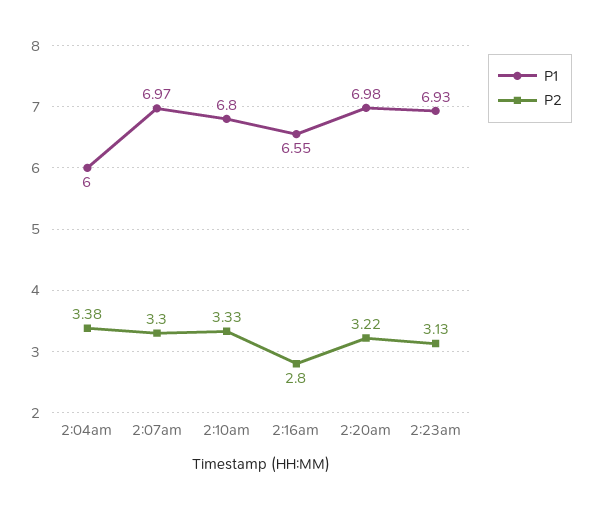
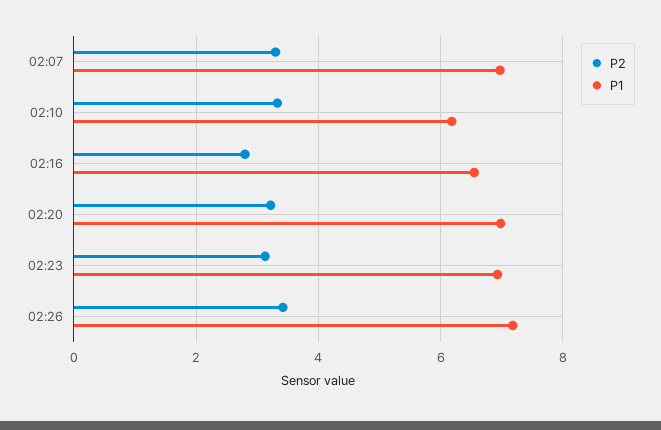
P1, 2:04am: 6 -> none
P2, 2:04am: 3.38 -> none
P1, 2:10am: 6.8 -> 6.2
P2, 02:26: none -> 3.4
P1, 02:26: none -> 7.2

